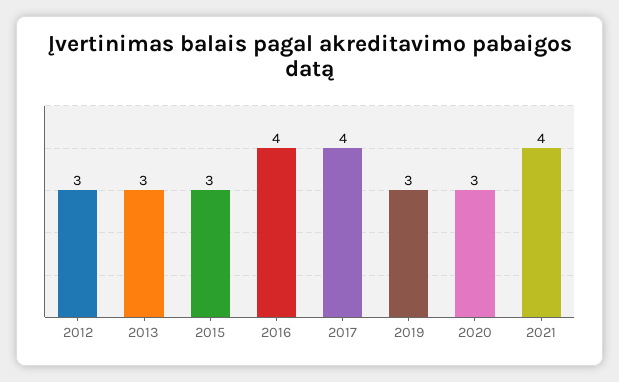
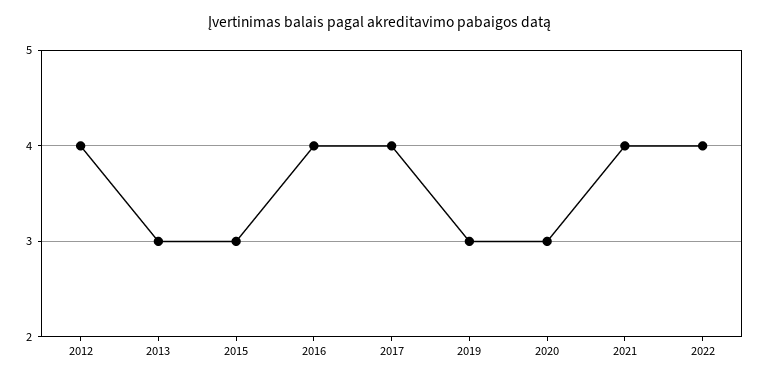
2012: 3 -> 4
2022: none -> 4

